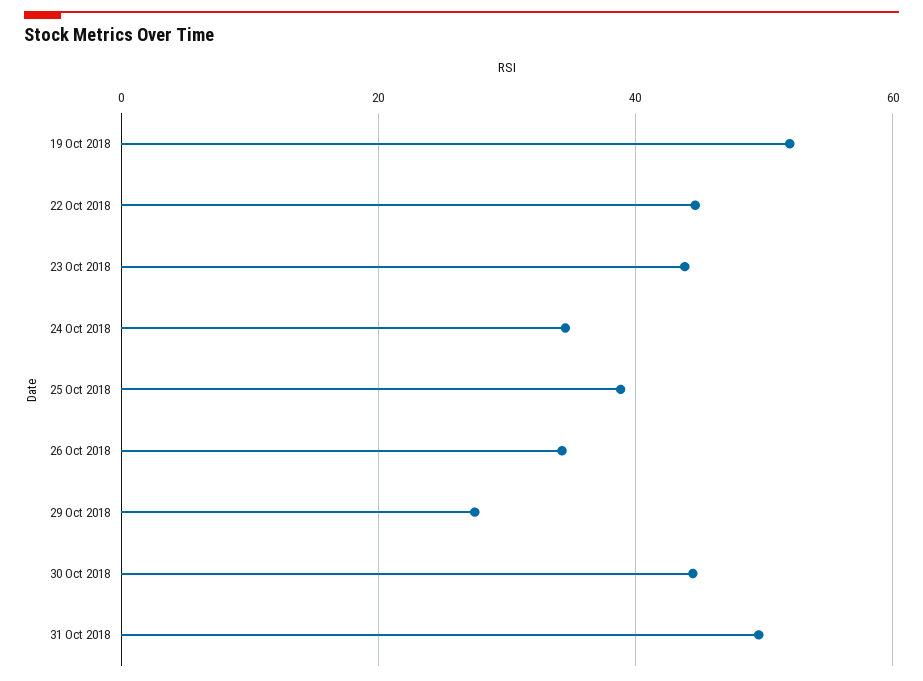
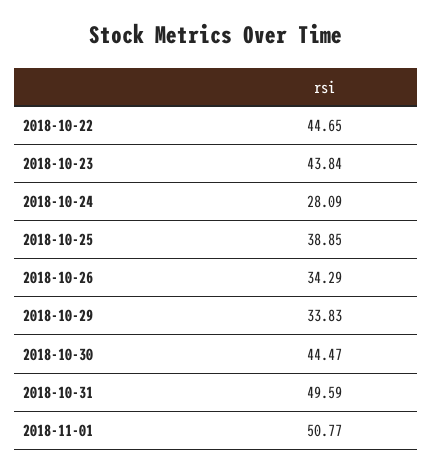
19 Oct 2018: 52 -> none
24 Oct 2018: 34 -> 28.09
29 Oct 2018: 28 -> 33.83
2018-11-01: none -> 50.77

